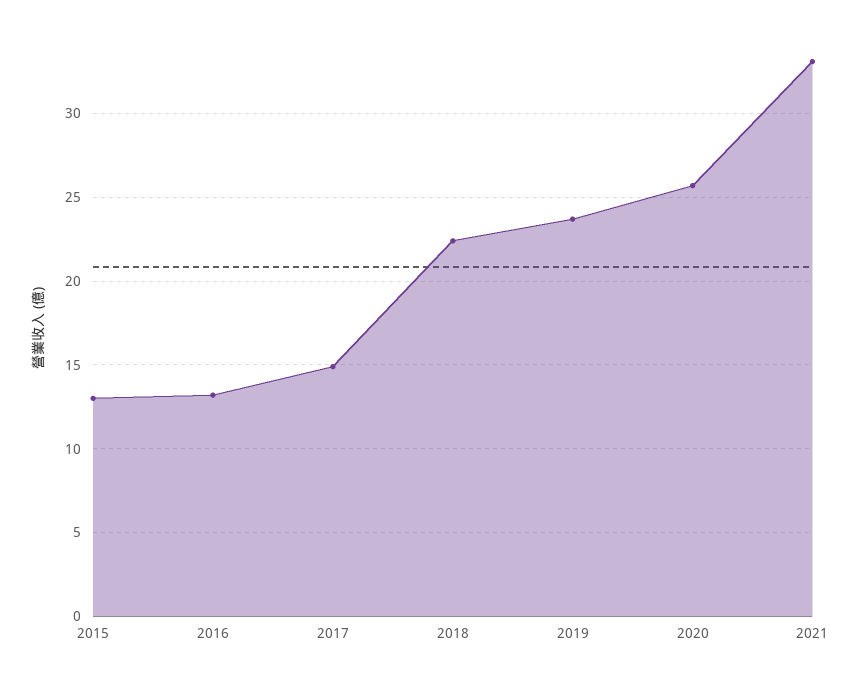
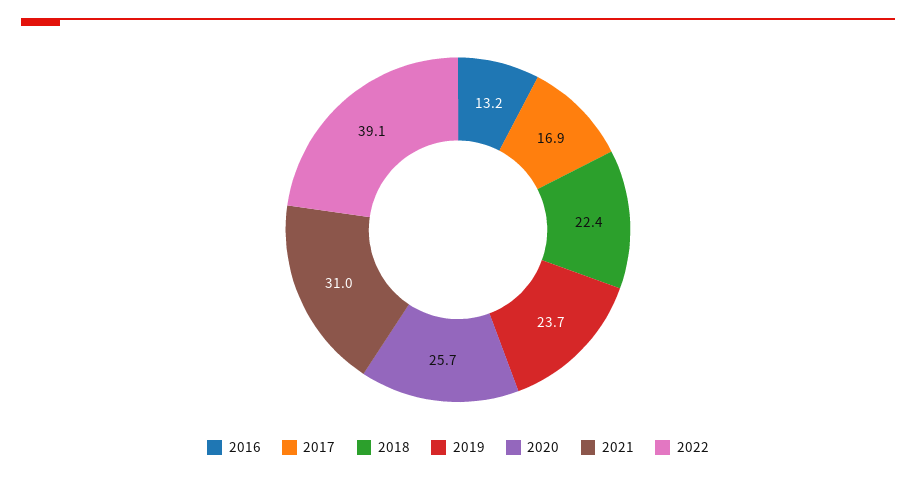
2015: 13 -> none
2017: 15 -> 16.9
2021: 33 -> 31
2022: none -> 39.1

